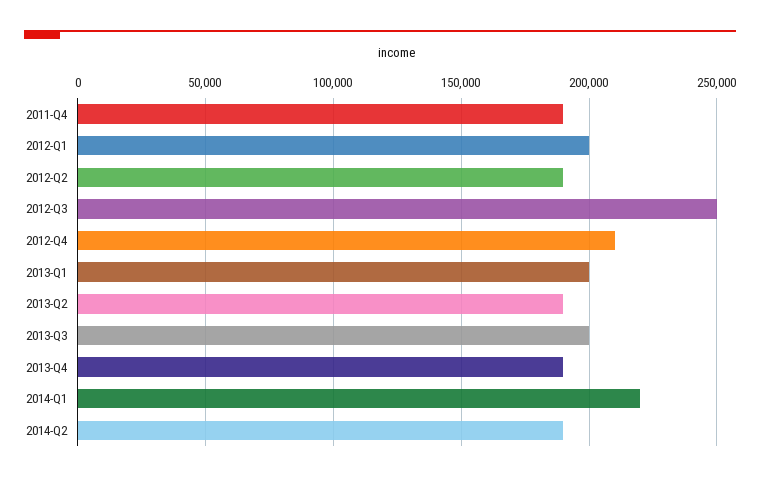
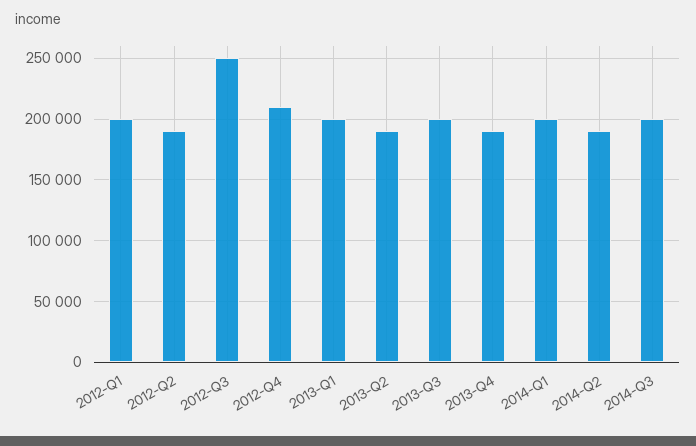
2011-Q4: 190000 -> none
2014-Q1: 220000 -> 200000
2014-Q3: none -> 200000

